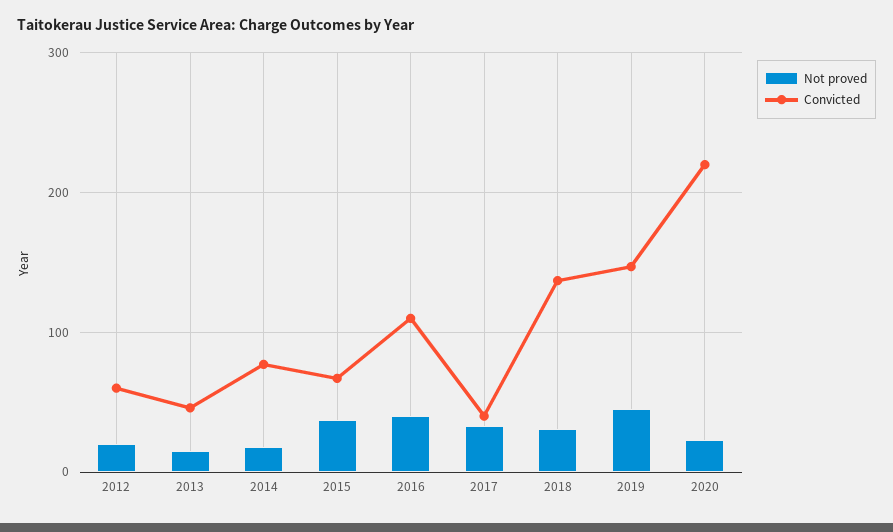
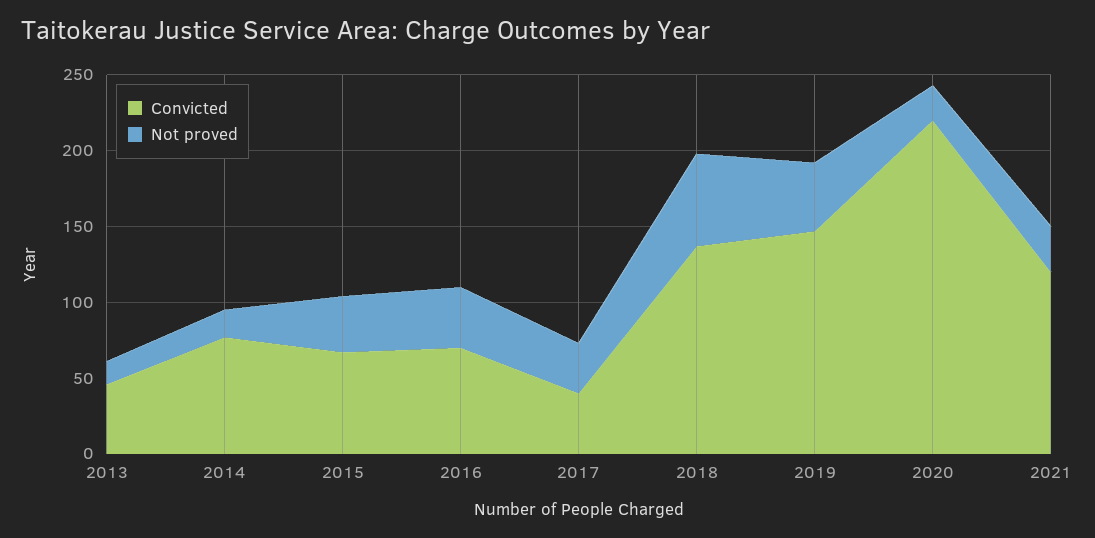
Not proved, 2012: 20 -> none
Convicted, 2012: 60 -> none
Convicted, 2016: 110 -> 70
Not proved, 2018: 30 -> 60
Convicted, 2021: none -> 120
Not proved, 2021: none -> 30

